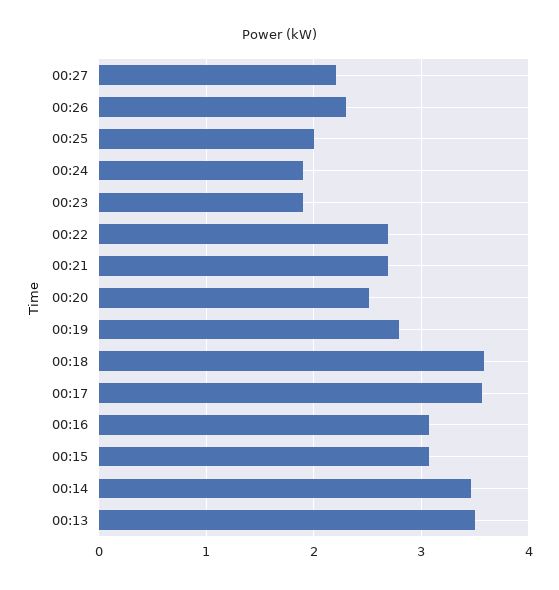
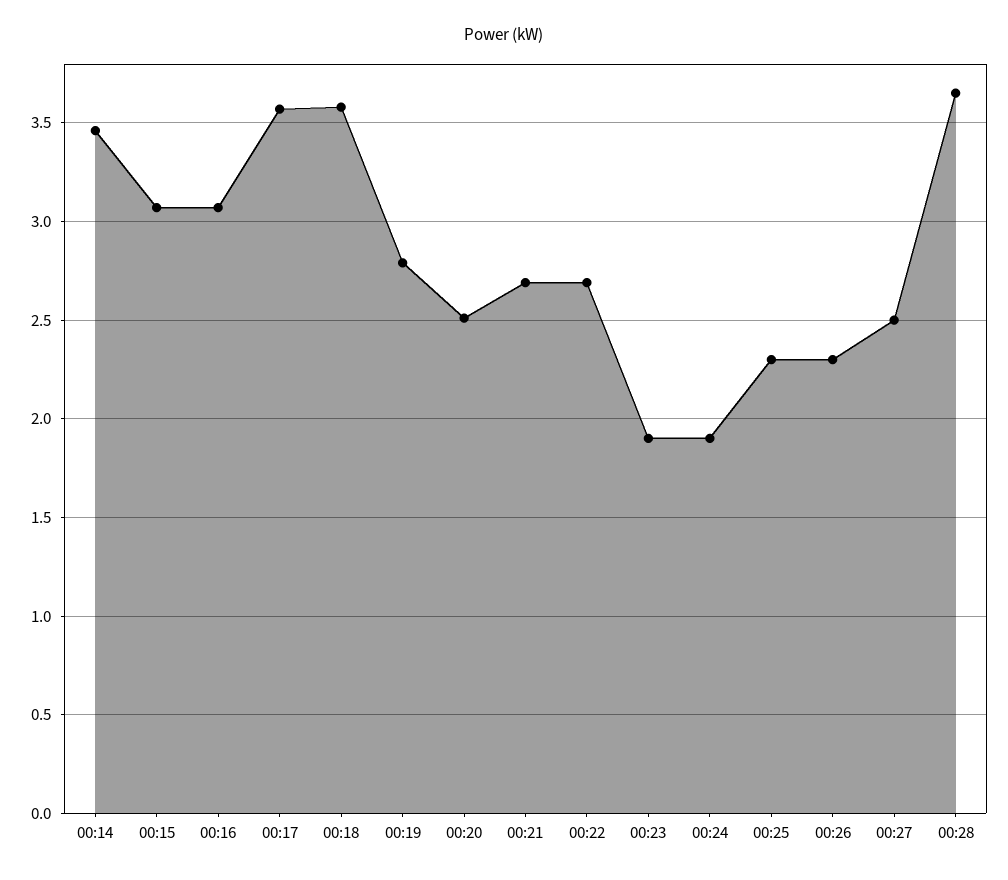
00:27: 2.2 -> 2.5
00:25: 2 -> 2.3
00:13: 3.5 -> none
00:28: none -> 3.65

